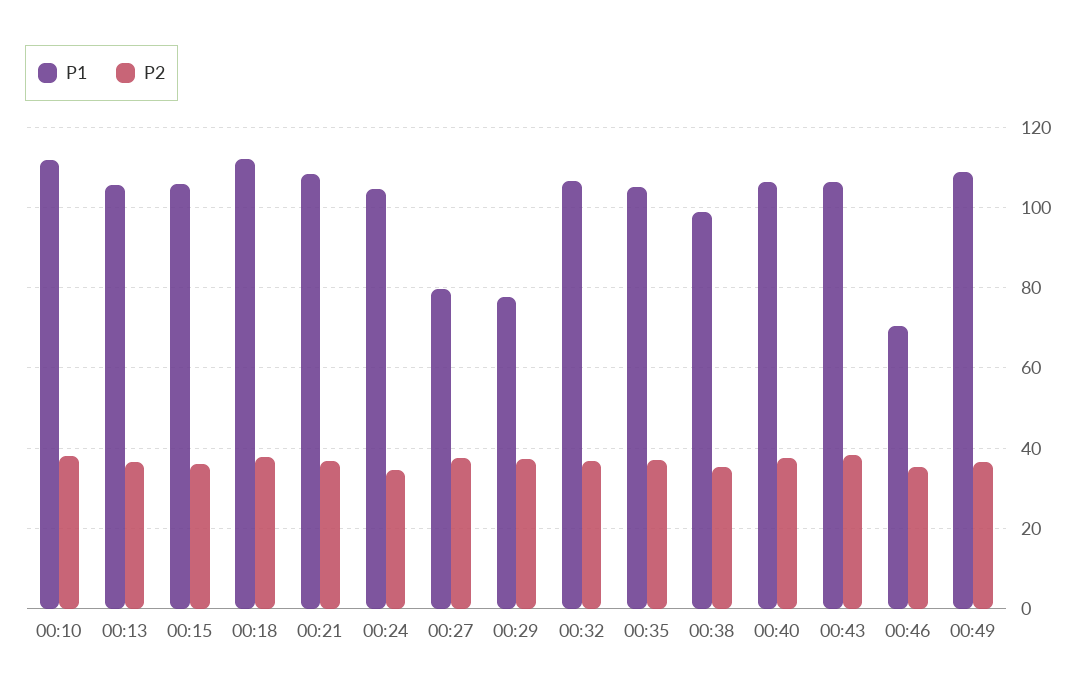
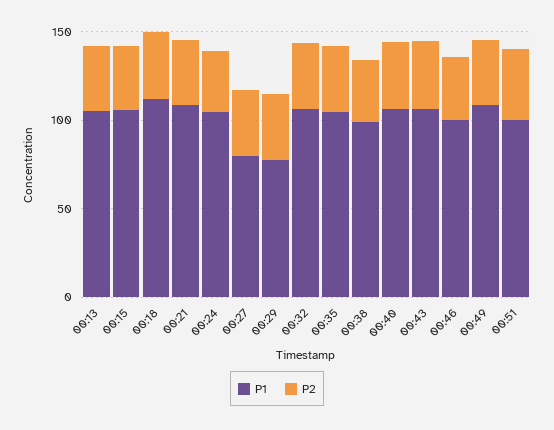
P1, 00:10: 112 -> none
P2, 00:10: 38 -> none
P1, 00:46: 70 -> 100
P1, 00:51: none -> 100
P2, 00:51: none -> 40

